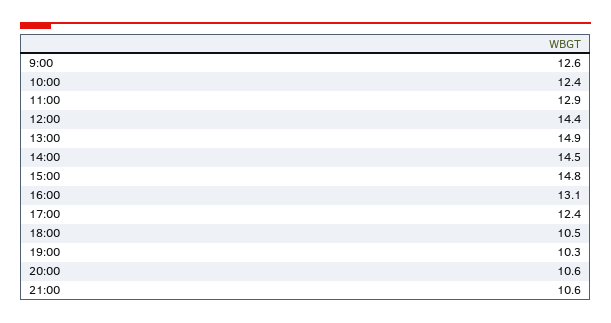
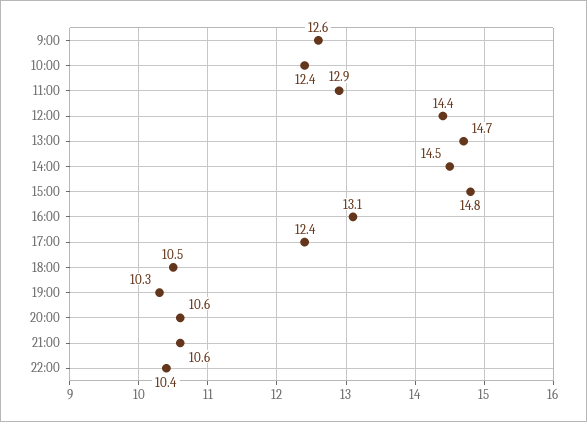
13:00: 14.9 -> 14.7
22:00: none -> 10.4

